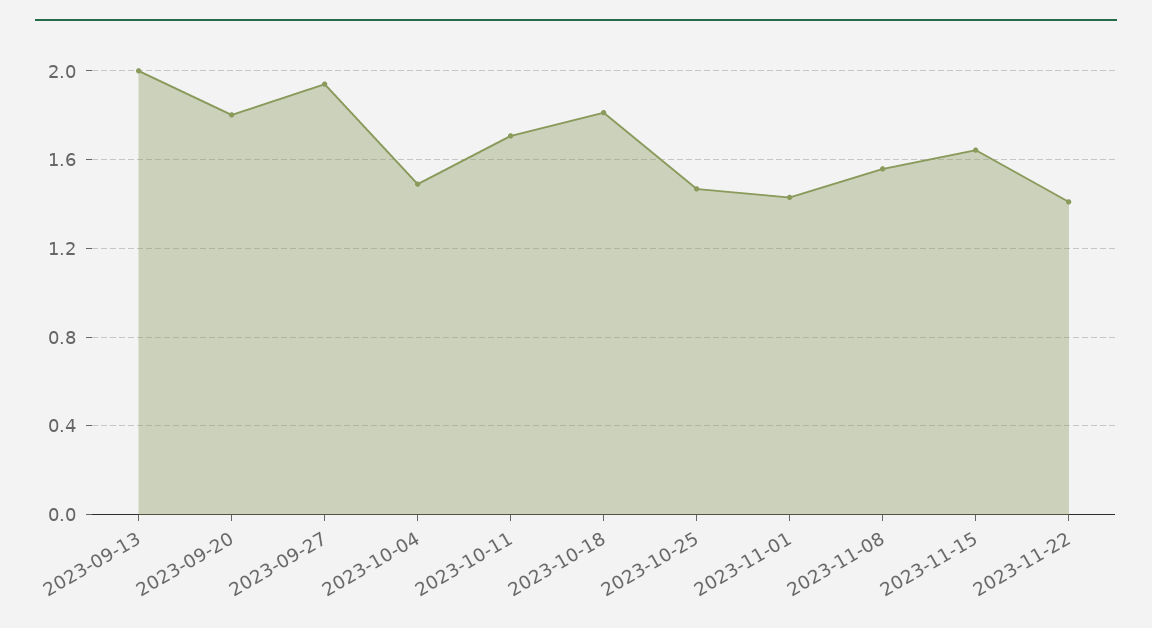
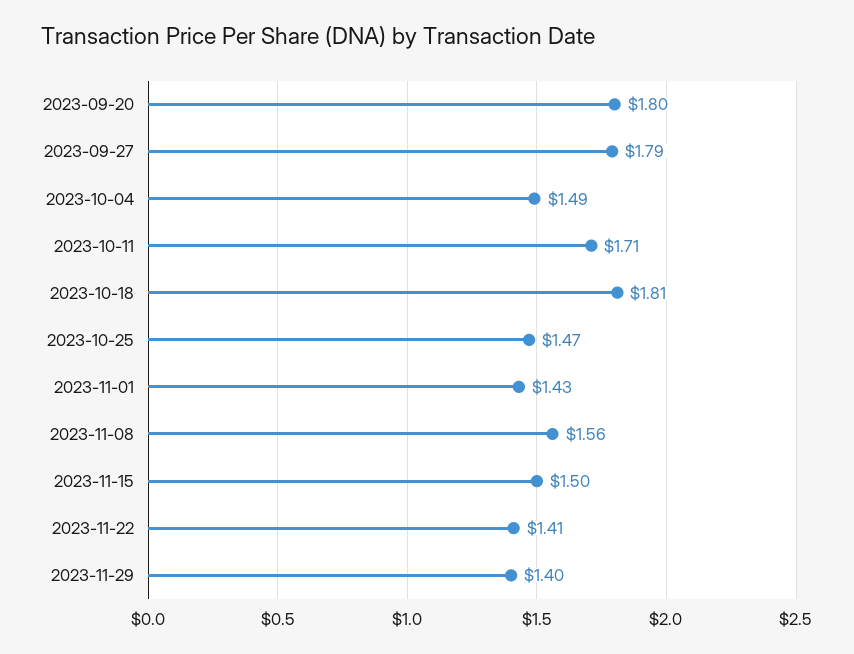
2023-09-13: 2 -> none
2023-09-27: 1.95 -> 1.79
2023-11-15: 1.65 -> 1.5
2023-11-29: none -> 1.4

